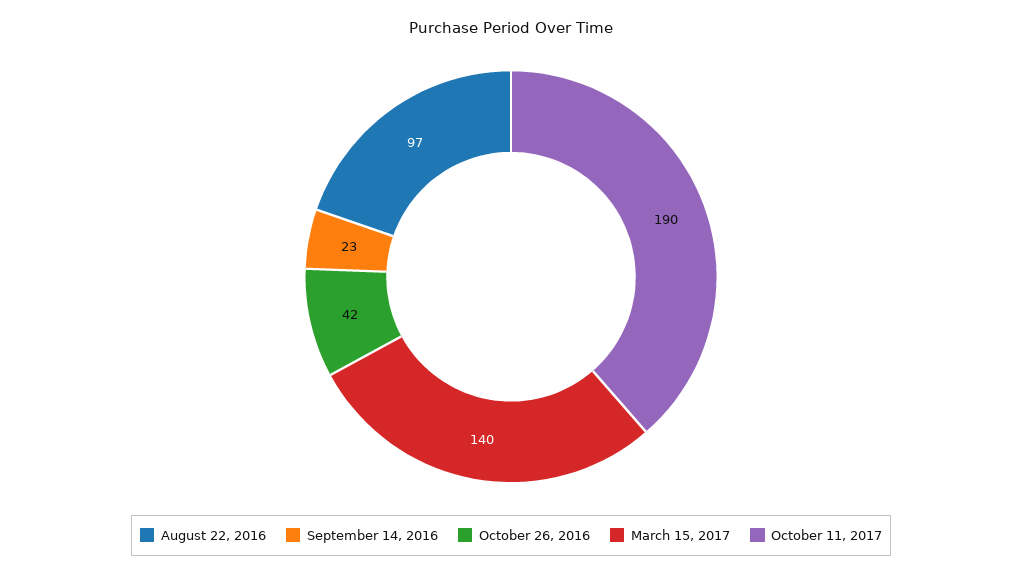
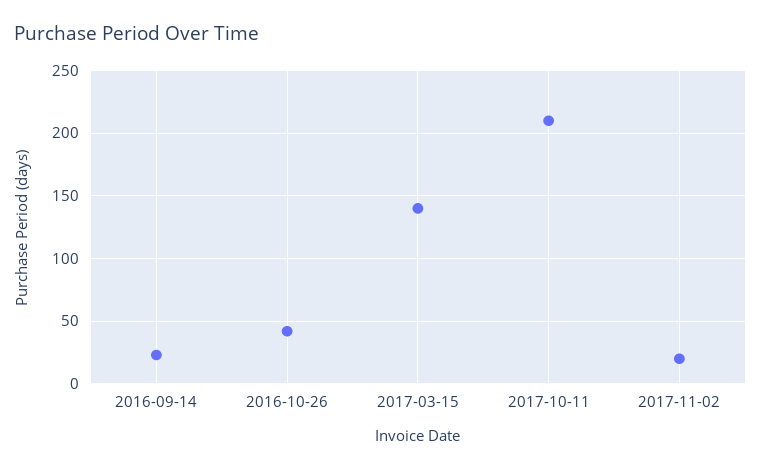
August 22, 2016: 97 -> none
October 11, 2017: 190 -> 210
2017-11-02: none -> 20

